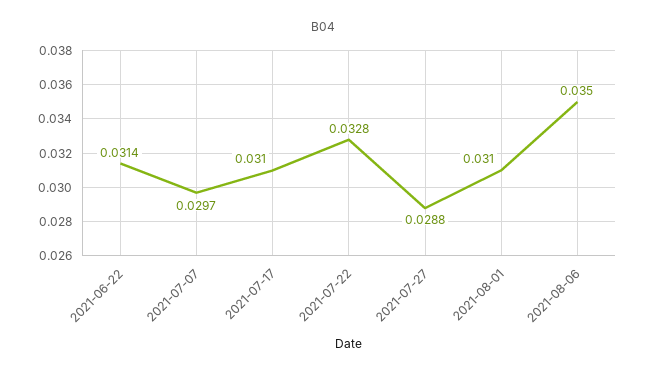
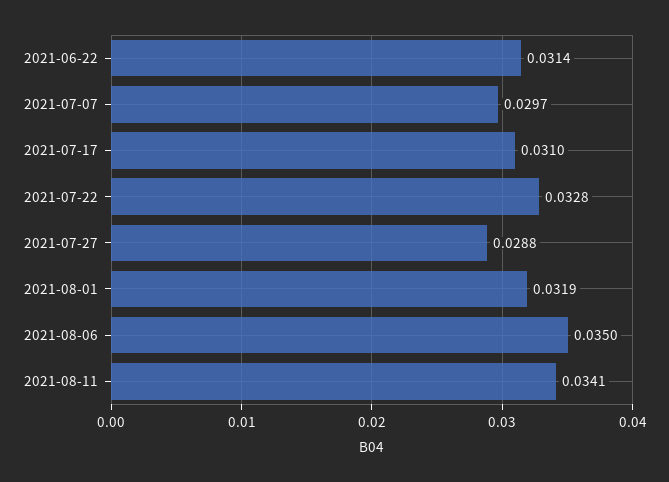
2021-08-01: 0.031 -> 0.0319
2021-08-11: none -> 0.0341

